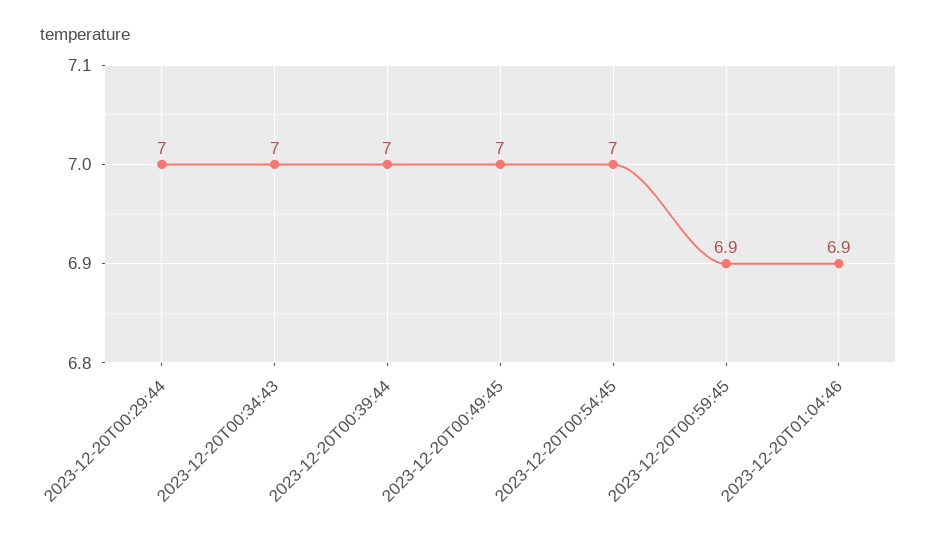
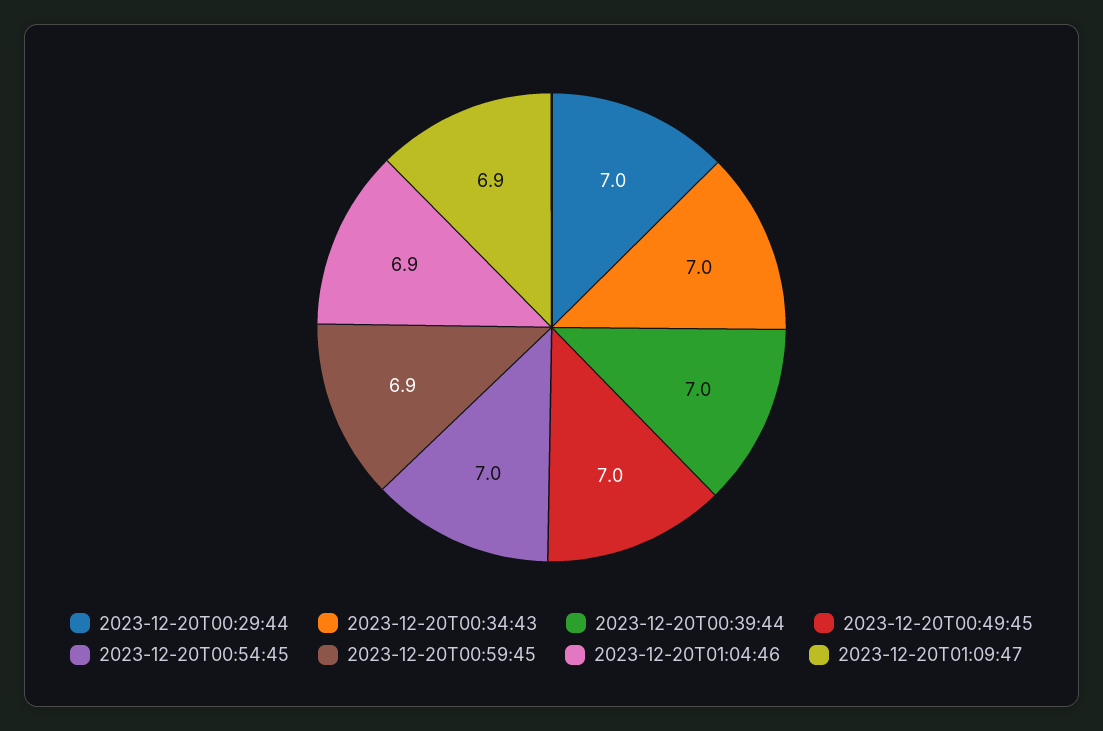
2023-12-20T01:09:47: none -> 6.9

